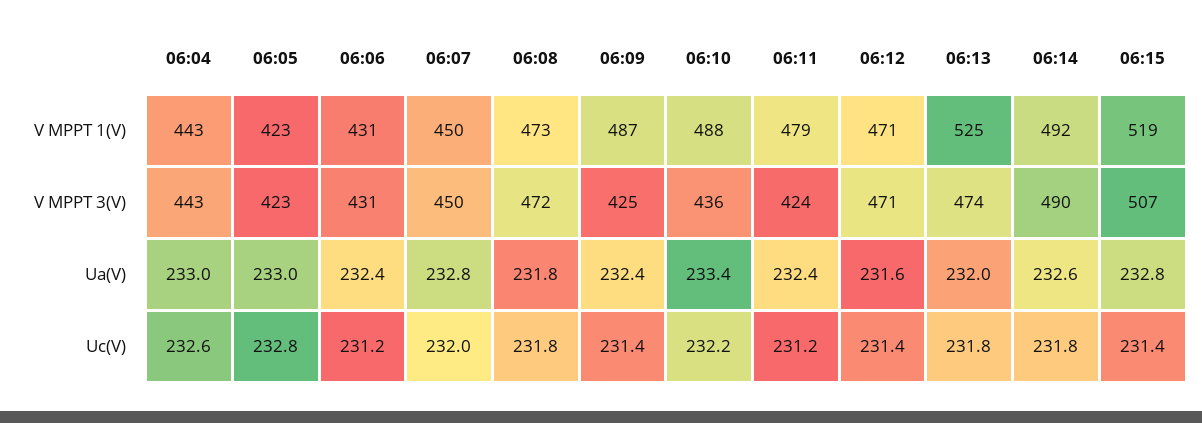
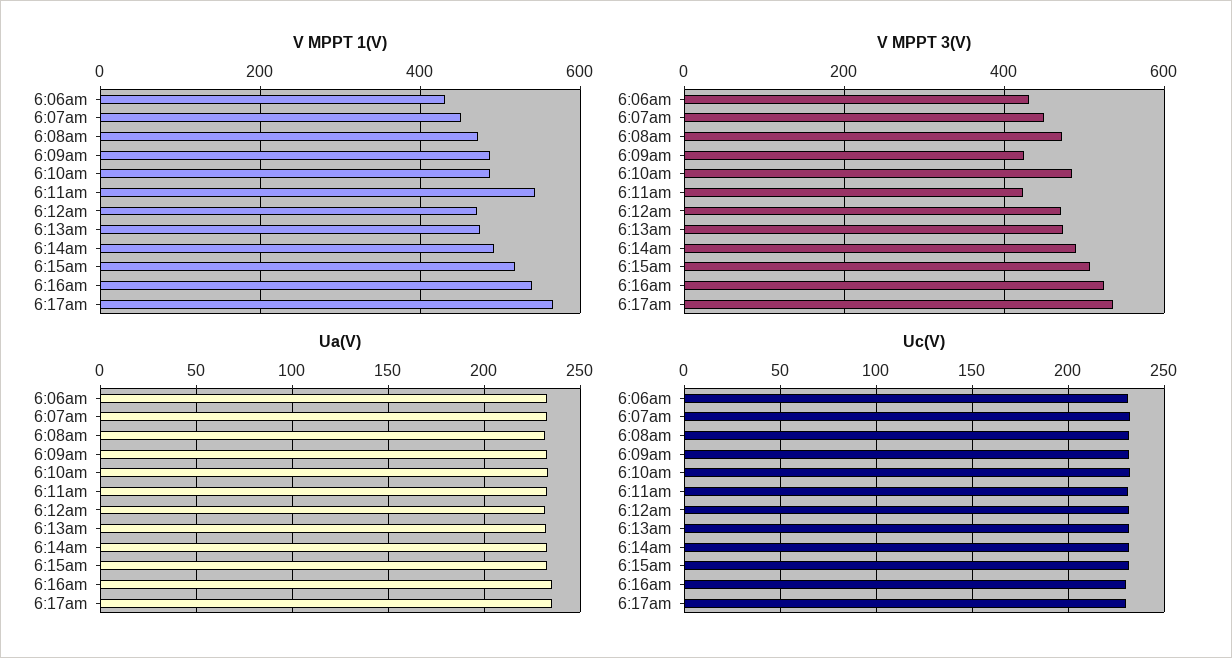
V MPPT 1(V), 06:04: 443 -> none
V MPPT 1(V), 06:05: 423 -> none
V MPPT 1(V), 06:11: 479 -> 540
V MPPT 1(V), 06:13: 525 -> 480
V MPPT 3(V), 06:04: 443 -> none
V MPPT 3(V), 06:05: 423 -> none
V MPPT 3(V), 06:10: 436 -> 480
Ua(V), 06:04: 233 -> none
Ua(V), 06:05: 233 -> none
Uc(V), 06:04: 232.6 -> none
Uc(V), 06:05: 232.8 -> none
V MPPT 1(V), 6:16am: none -> 540
V MPPT 1(V), 6:17am: none -> 560
V MPPT 3(V), 6:16am: none -> 520
V MPPT 3(V), 6:17am: none -> 540
Ua(V), 6:16am: none -> 235
Ua(V), 6:17am: none -> 235
Uc(V), 6:16am: none -> 230
Uc(V), 6:17am: none -> 230

